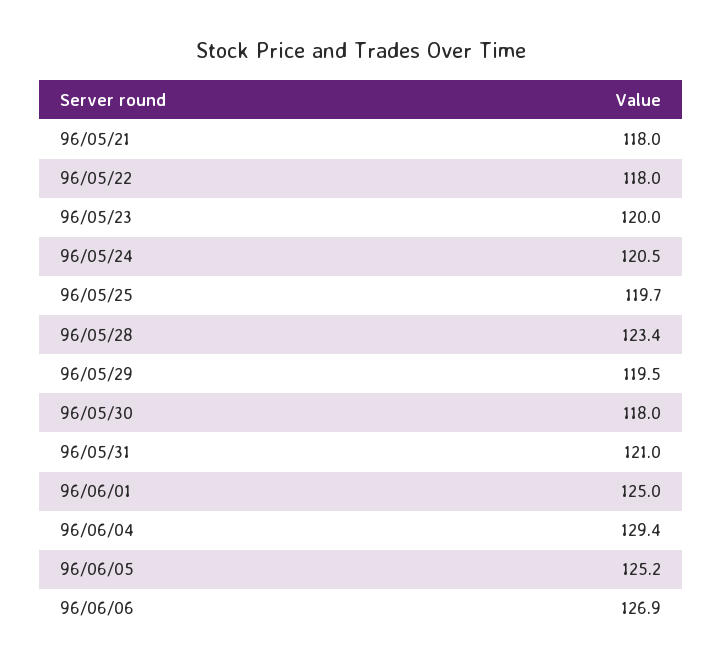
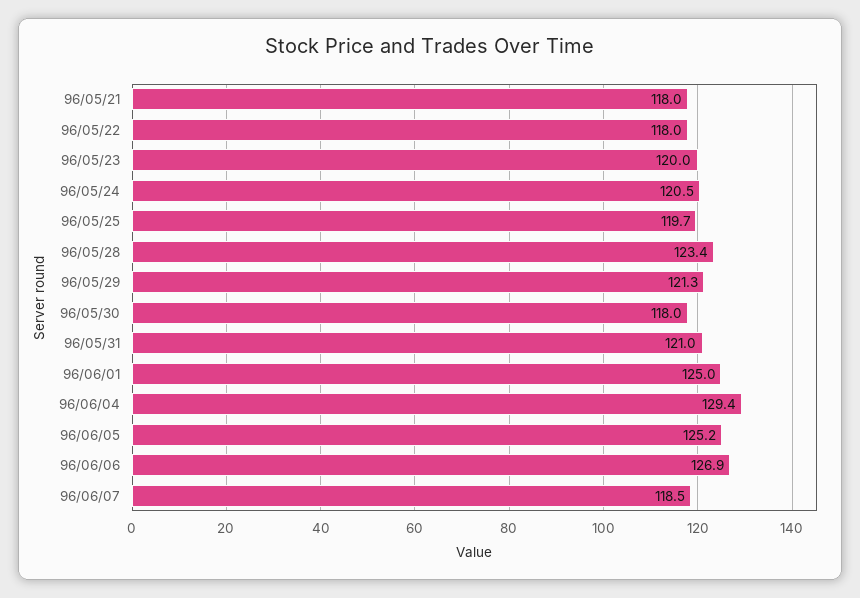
96/05/29: 119.5 -> 121.3
96/06/07: none -> 118.5

